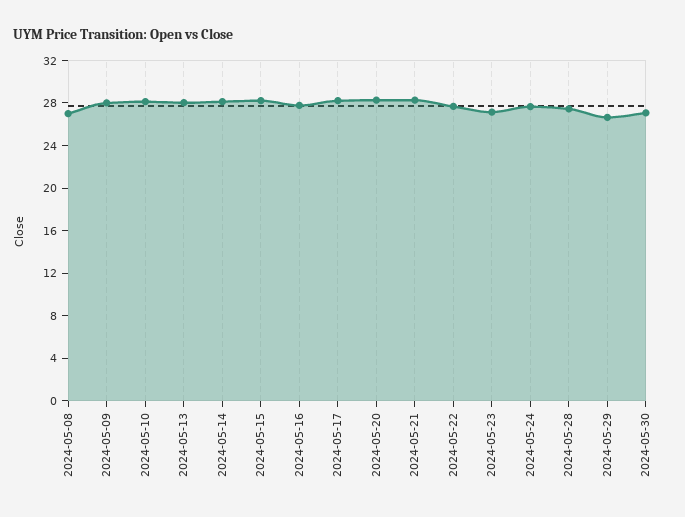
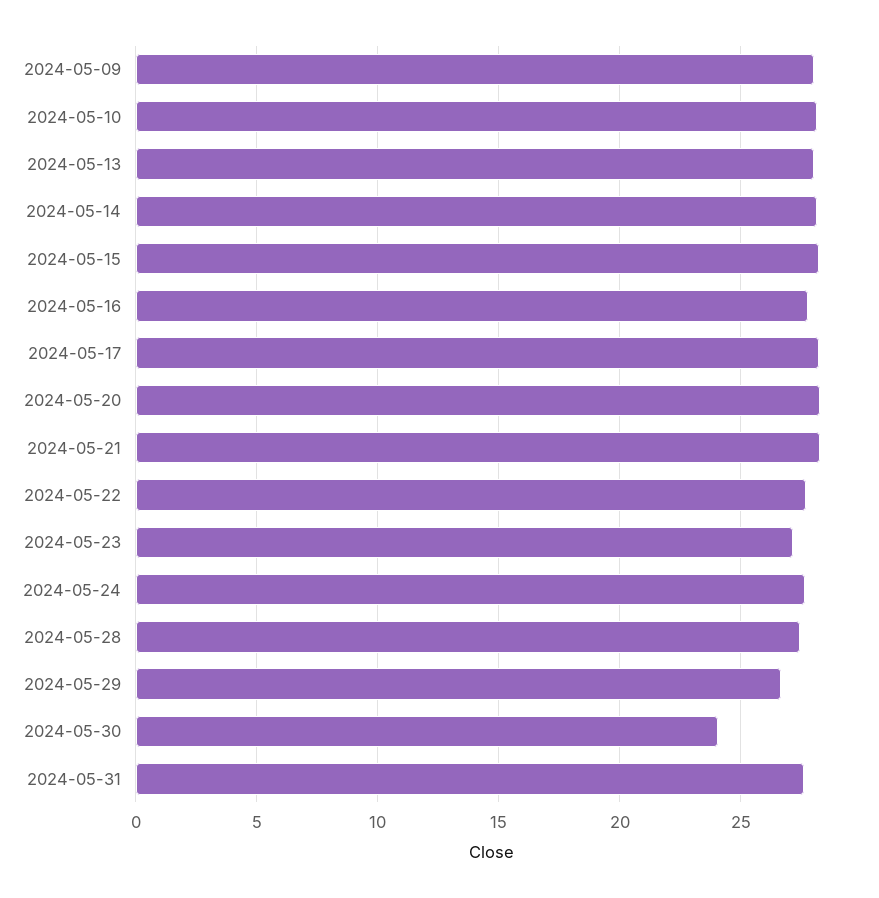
2024-05-08: 27 -> none
2024-05-30: 27 -> 24
2024-05-31: none -> 27.5

